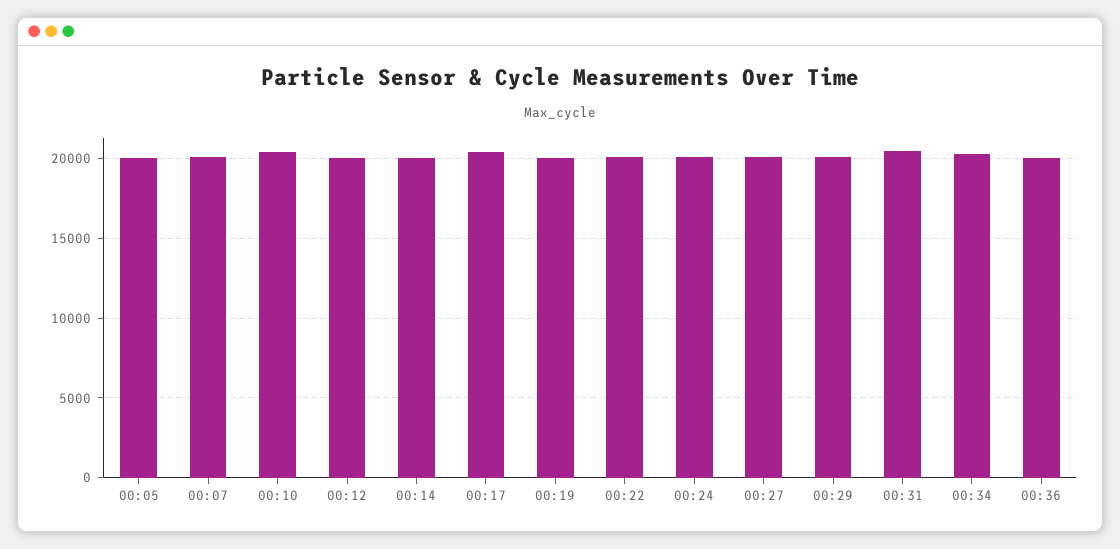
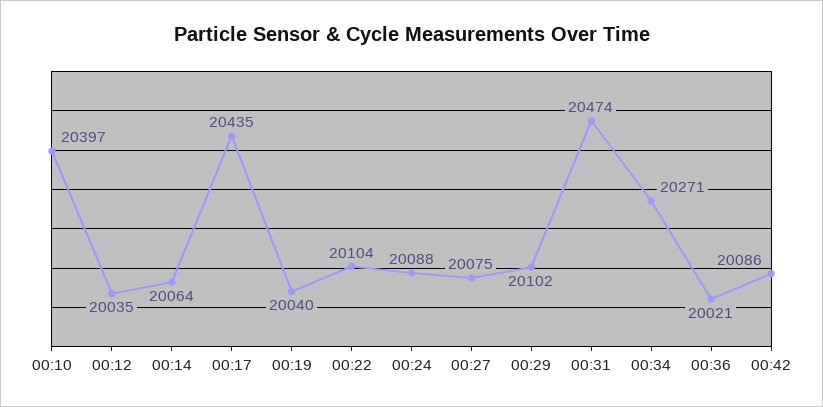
00:05: 20000 -> none
00:07: 20000 -> none
00:42: none -> 20086

